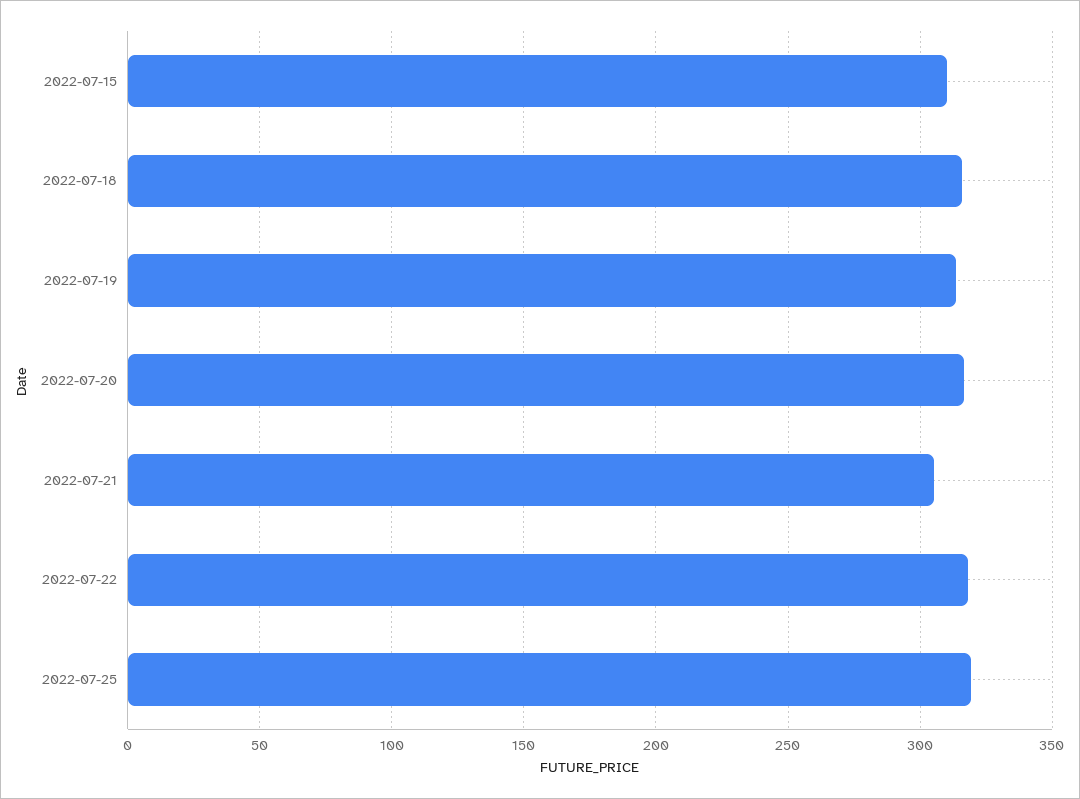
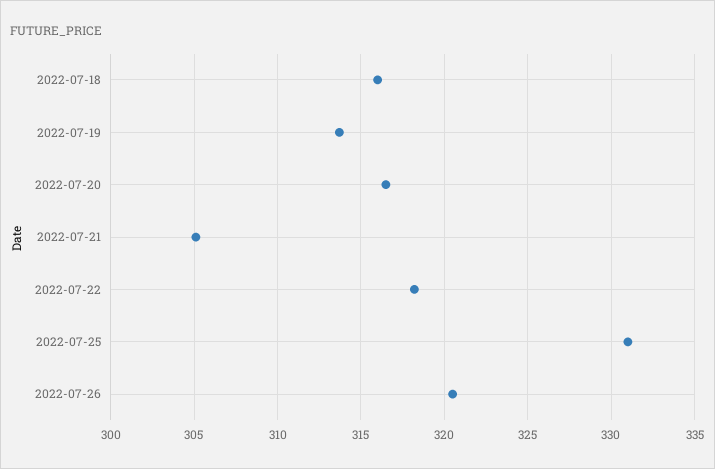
2022-07-15: 310 -> none
2022-07-25: 320 -> 331
2022-07-26: none -> 320.5

